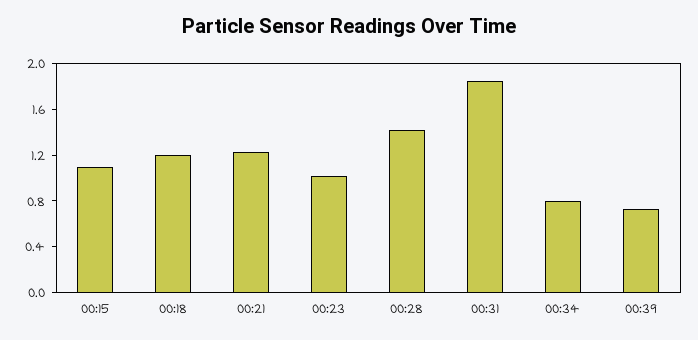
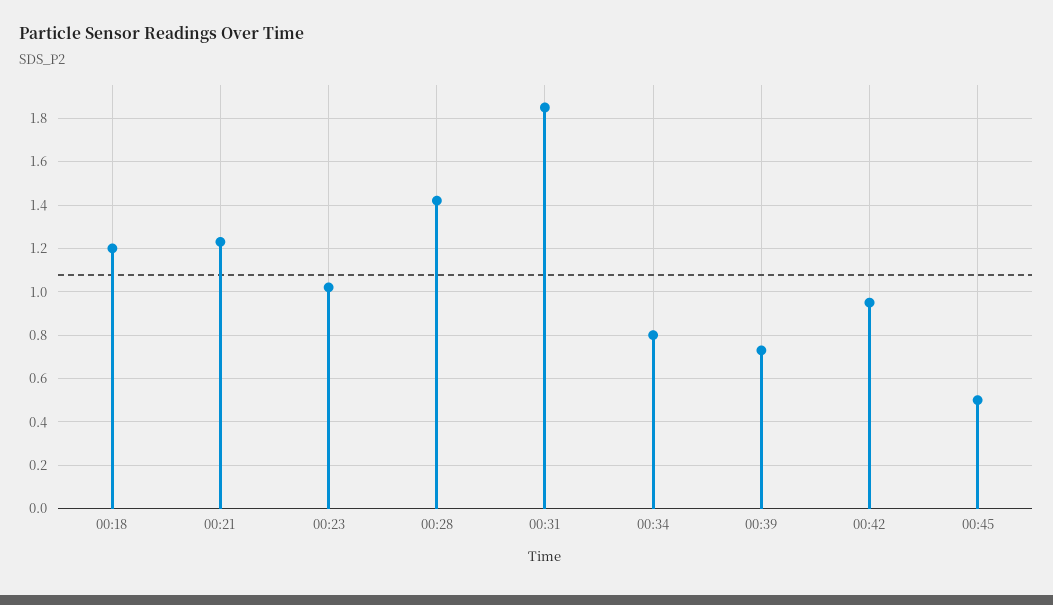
00:15: 1.1 -> none
00:42: none -> 0.95
00:45: none -> 0.5

